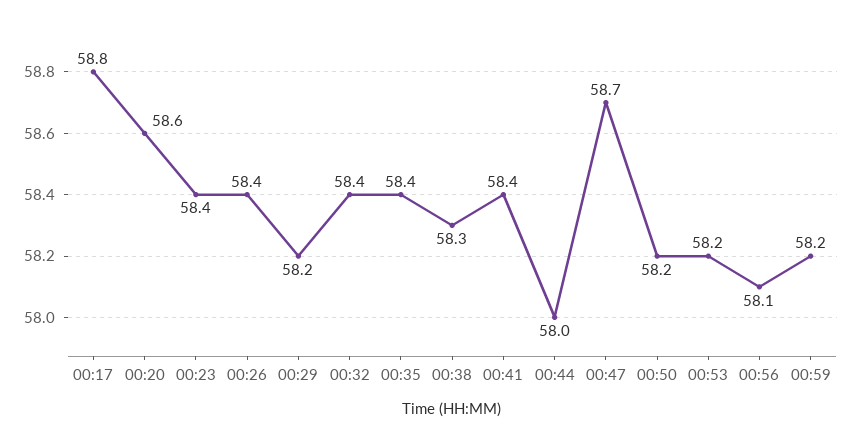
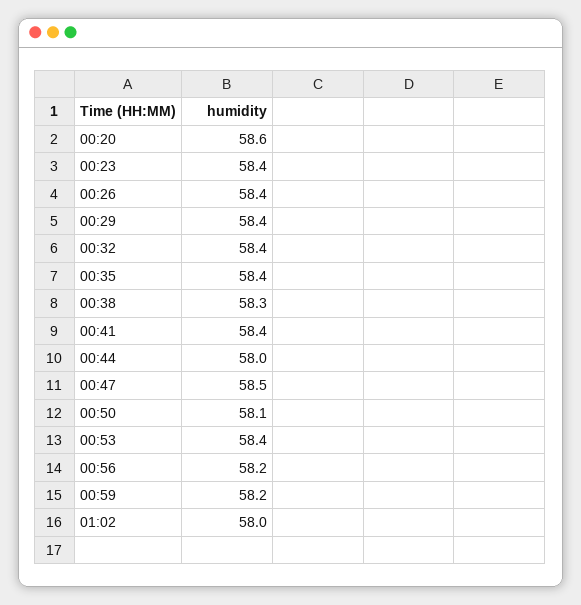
00:17: 58.8 -> none
00:29: 58.2 -> 58.4
00:47: 58.7 -> 58.5
00:50: 58.2 -> 58.1
00:53: 58.2 -> 58.4
00:56: 58.1 -> 58.2
01:02: none -> 58

